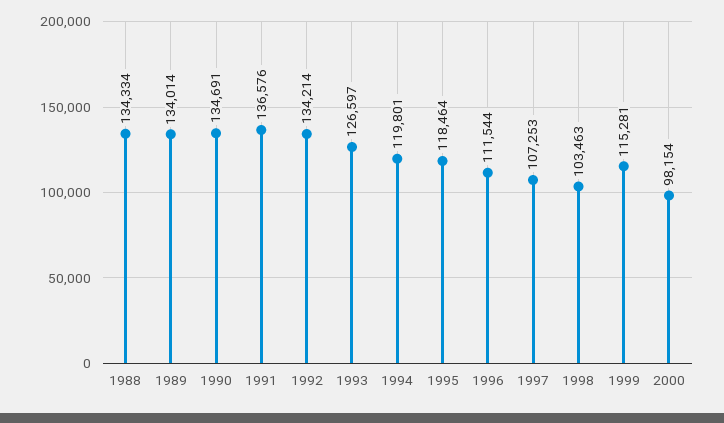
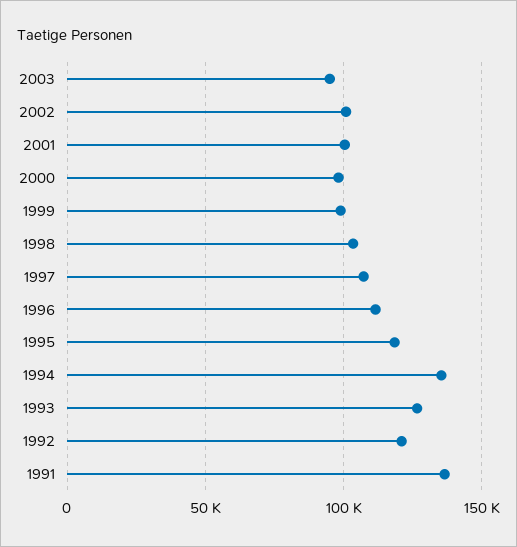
1988: 134334 -> none
1989: 134014 -> none
1990: 134691 -> none
1992: 134214 -> 120000
1994: 119801 -> 135000
1999: 115281 -> 100000
2003: none -> 95000
2002: none -> 100000
2001: none -> 100000

